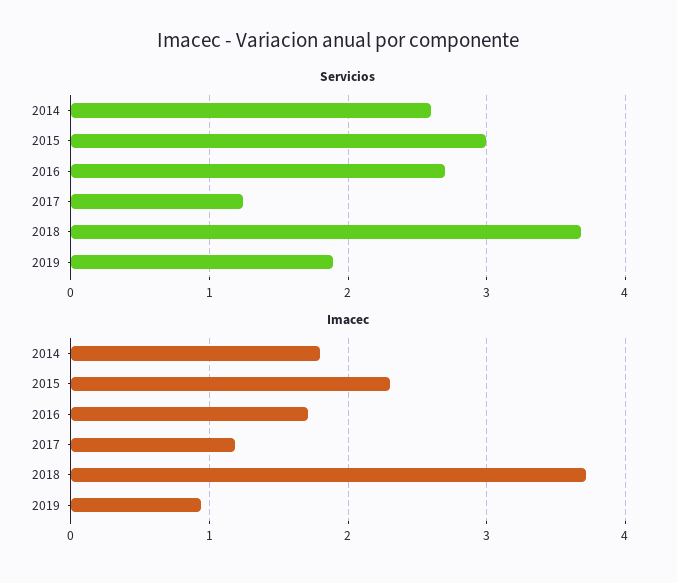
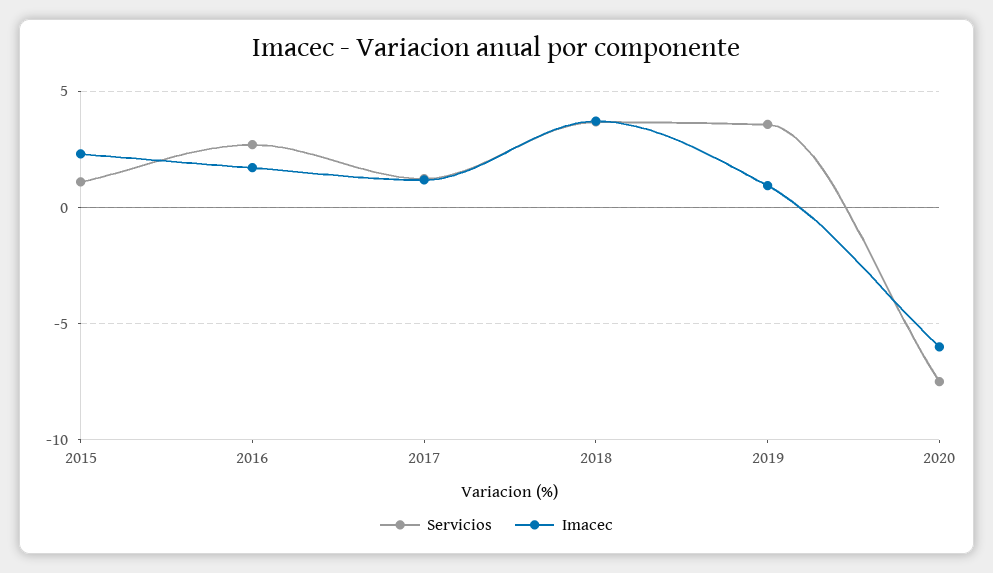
Servicios, 2014: 2.6 -> none
Servicios, 2015: 3 -> 1
Servicios, 2019: 1.9 -> 3.5
Imacec, 2014: 1.8 -> none
Servicios, 2020: none -> -7.5
Imacec, 2020: none -> -6

